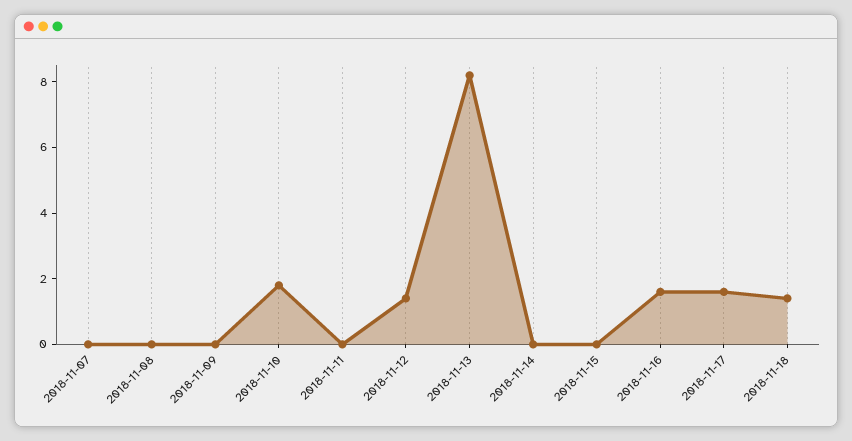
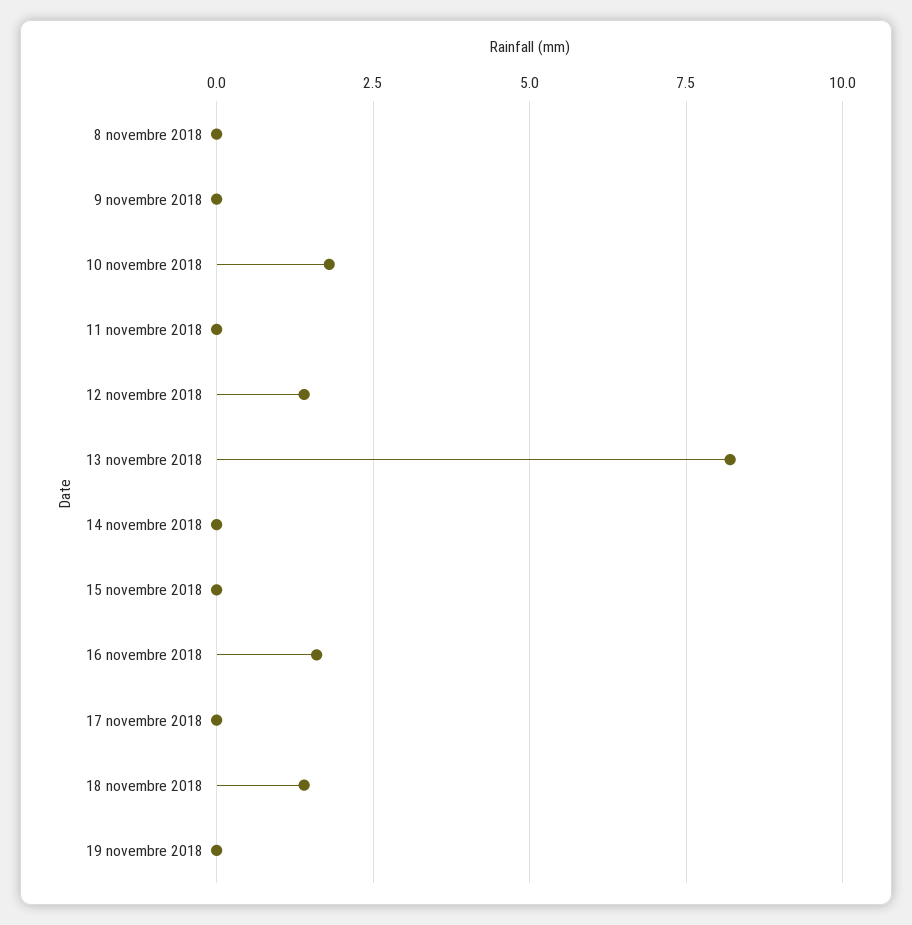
2018-11-07: 0 -> none
2018-11-17: 1.5 -> 0
19 novembre 2018: none -> 0

